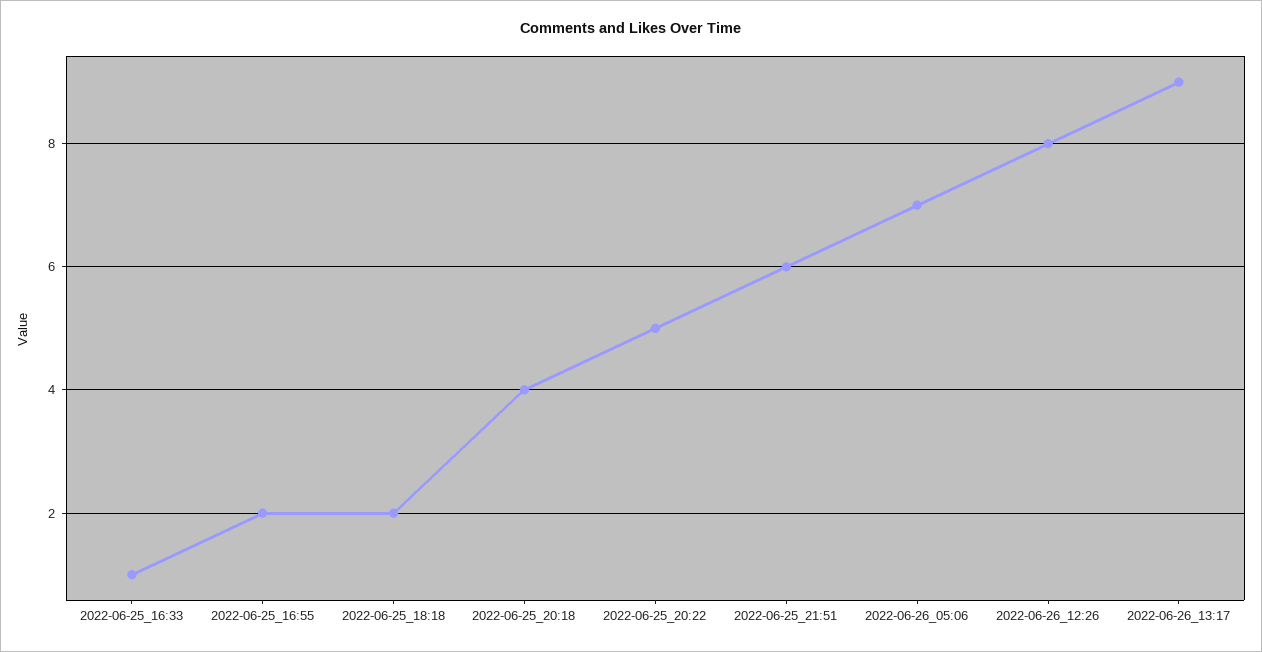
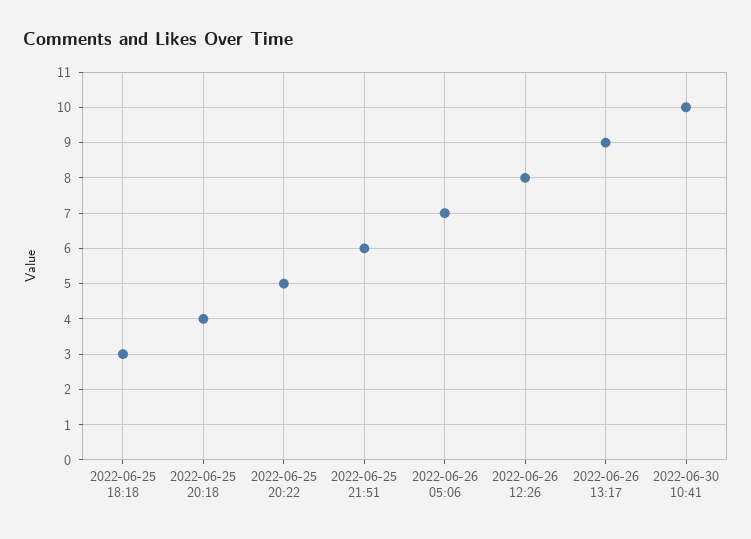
2022-06-25_16:33: 1 -> none
2022-06-25_16:55: 2 -> none
2022-06-25_18:18: 2 -> 3
2022-06-30 10:41: none -> 10

